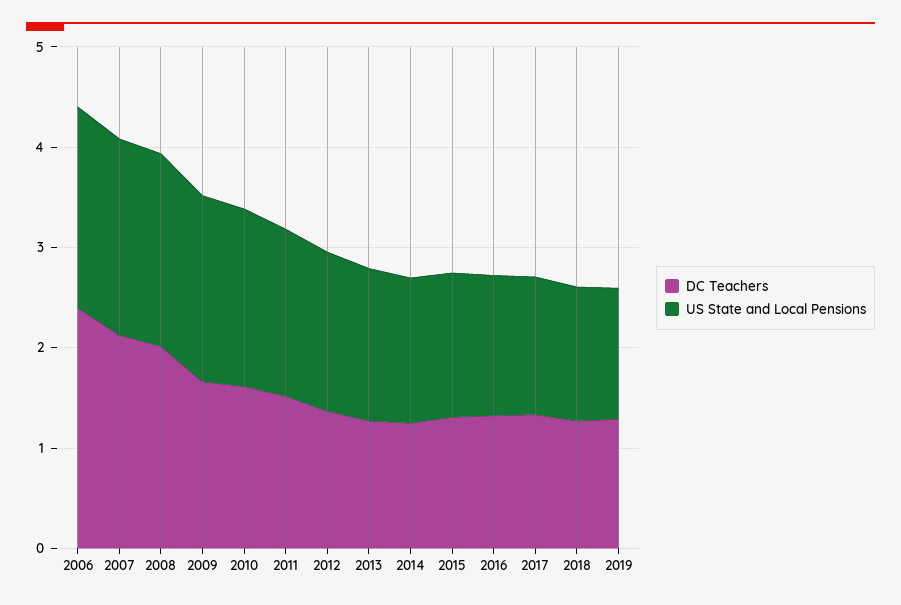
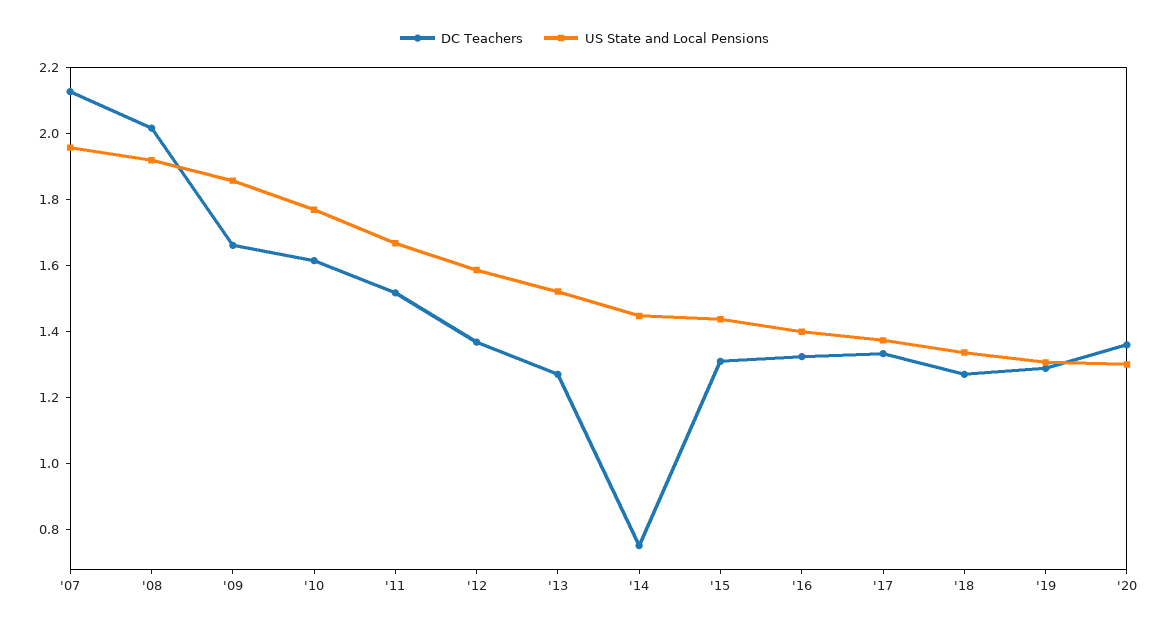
DC Teachers, 2006: 2.4 -> none
US State and Local Pensions, 2006: 2 -> none
DC Teachers, 2014: 1.2 -> 0.75
DC Teachers, '20: none -> 1.35
US State and Local Pensions, '20: none -> 1.3

